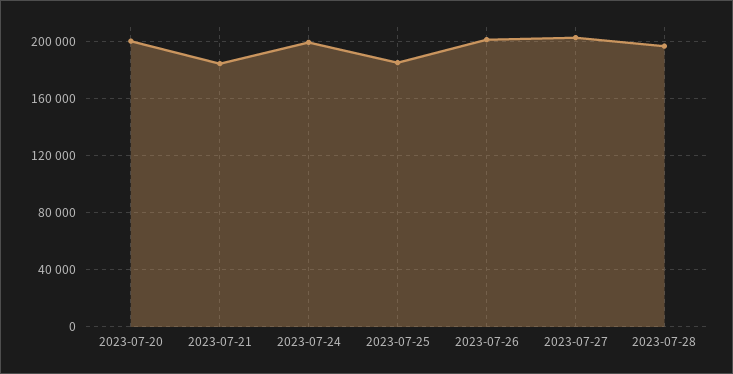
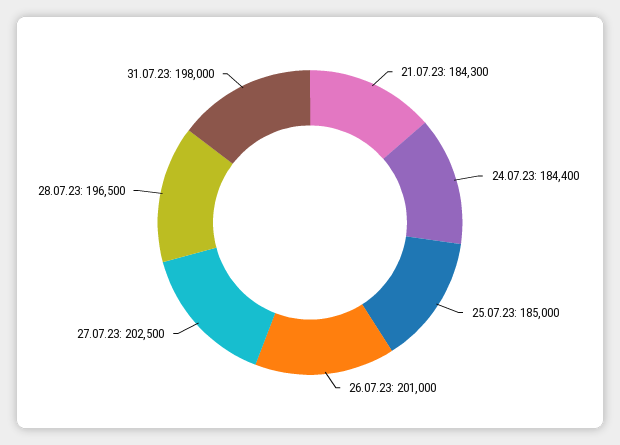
2023-07-20: 200000 -> none
2023-07-24: 200000 -> 184400
31.07.23: none -> 198000

